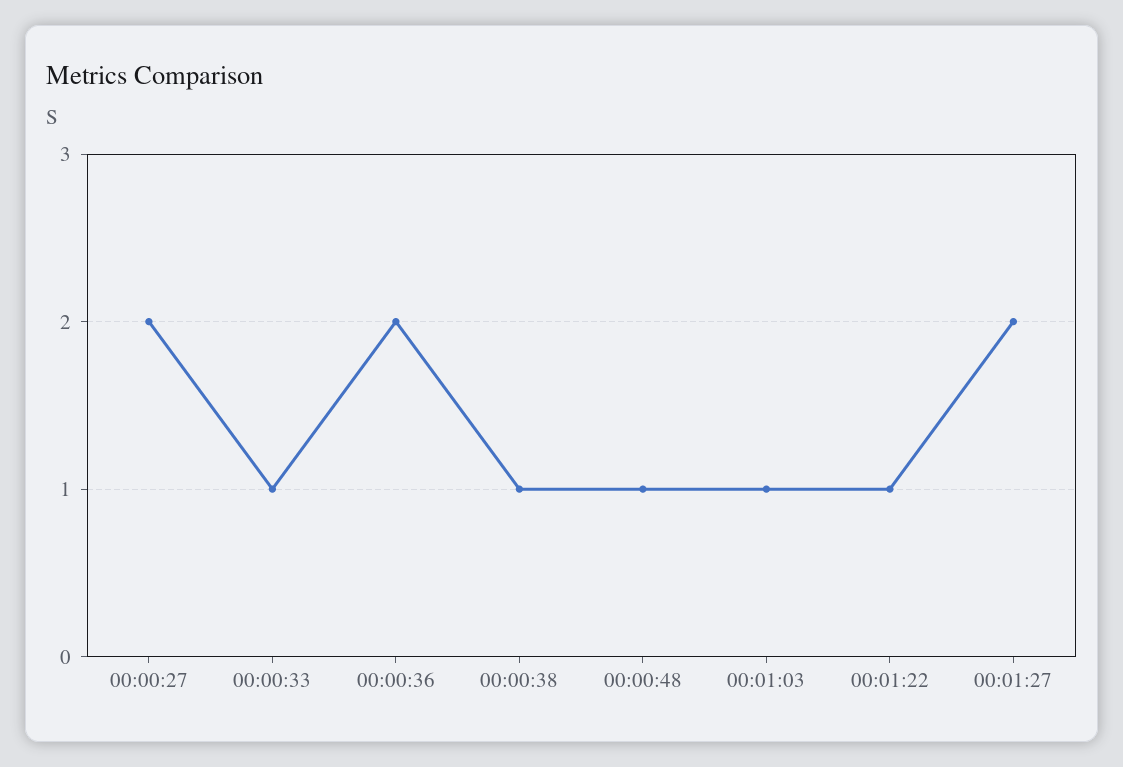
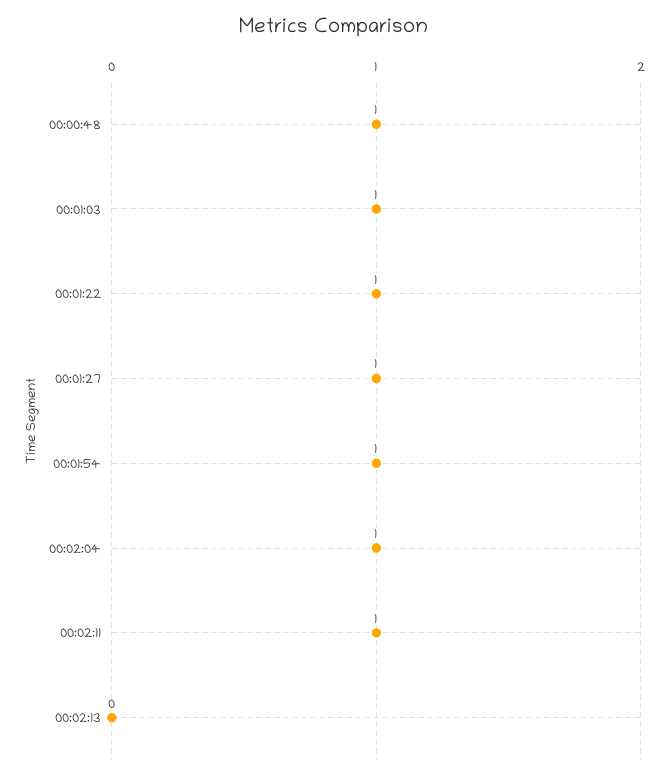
00:00:27: 2 -> none
00:00:33: 1 -> none
00:00:36: 2 -> none
00:00:38: 1 -> none
00:01:27: 2 -> 1
00:01:54: none -> 1
00:02:04: none -> 1
00:02:11: none -> 1
00:02:13: none -> 0

